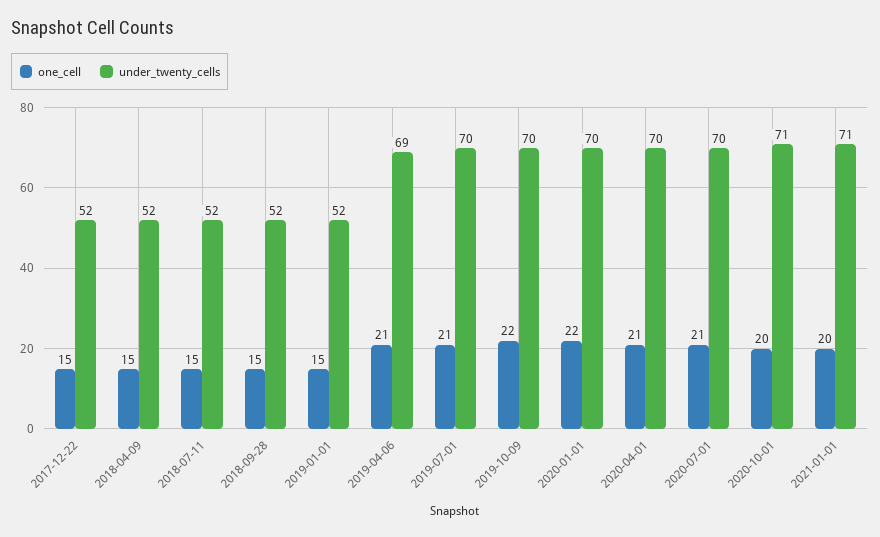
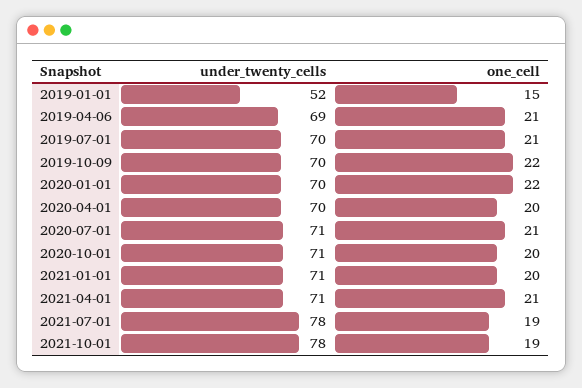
one_cell, 2017-12-22: 15 -> none
under_twenty_cells, 2017-12-22: 52 -> none
one_cell, 2018-04-09: 15 -> none
under_twenty_cells, 2018-04-09: 52 -> none
one_cell, 2018-07-11: 15 -> none
under_twenty_cells, 2018-07-11: 52 -> none
one_cell, 2018-09-28: 15 -> none
under_twenty_cells, 2018-09-28: 52 -> none
one_cell, 2020-04-01: 21 -> 20
under_twenty_cells, 2020-07-01: 70 -> 71
under_twenty_cells, 2021-04-01: none -> 71
one_cell, 2021-04-01: none -> 21
under_twenty_cells, 2021-07-01: none -> 78
one_cell, 2021-07-01: none -> 19
under_twenty_cells, 2021-10-01: none -> 78
one_cell, 2021-10-01: none -> 19

